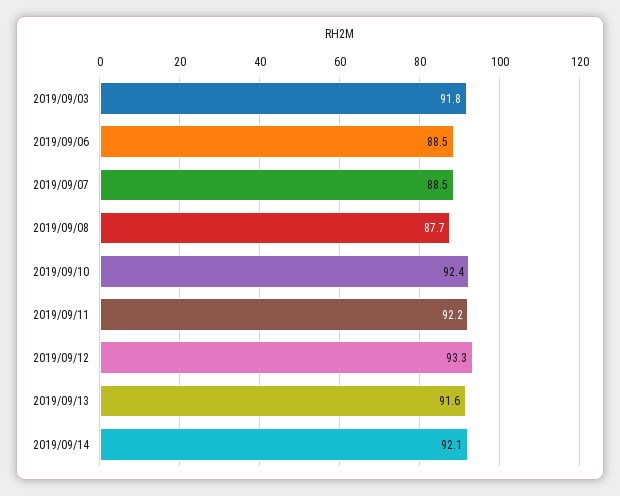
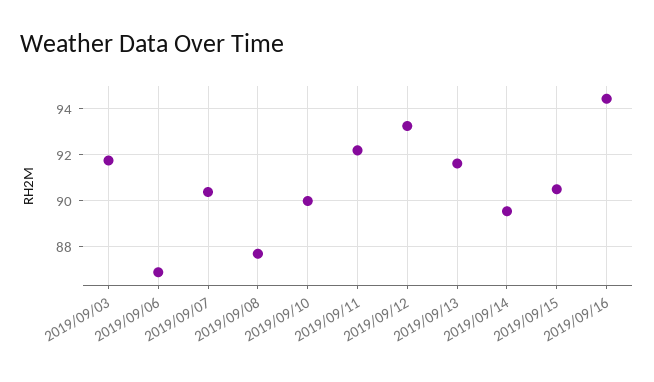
2019/09/06: 88.5 -> 87
2019/09/07: 88.5 -> 90.5
2019/09/10: 92.4 -> 90
2019/09/14: 92.1 -> 89.5
2019/09/15: none -> 90.5
2019/09/16: none -> 94.5

